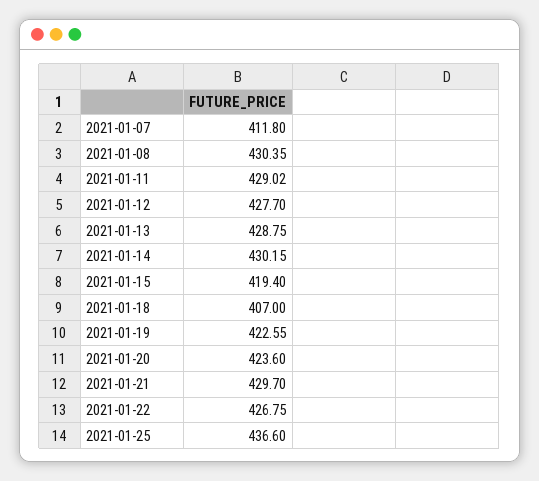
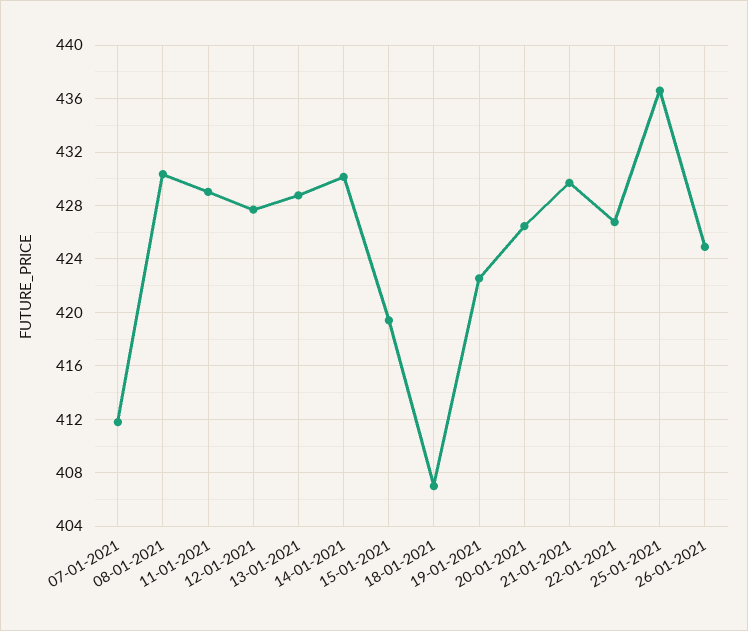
2021-01-20: 423.6 -> 426.5
26-01-2021: none -> 425

